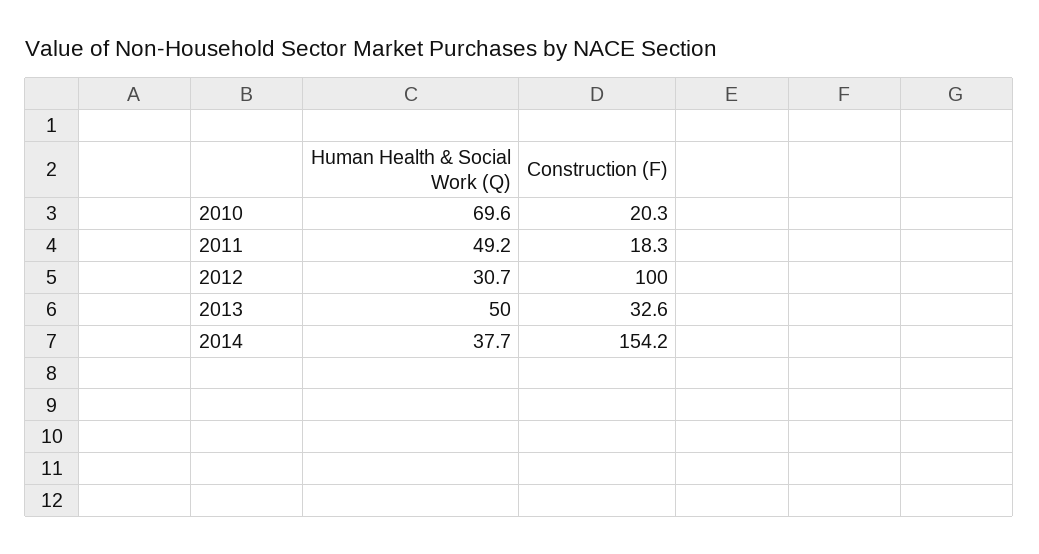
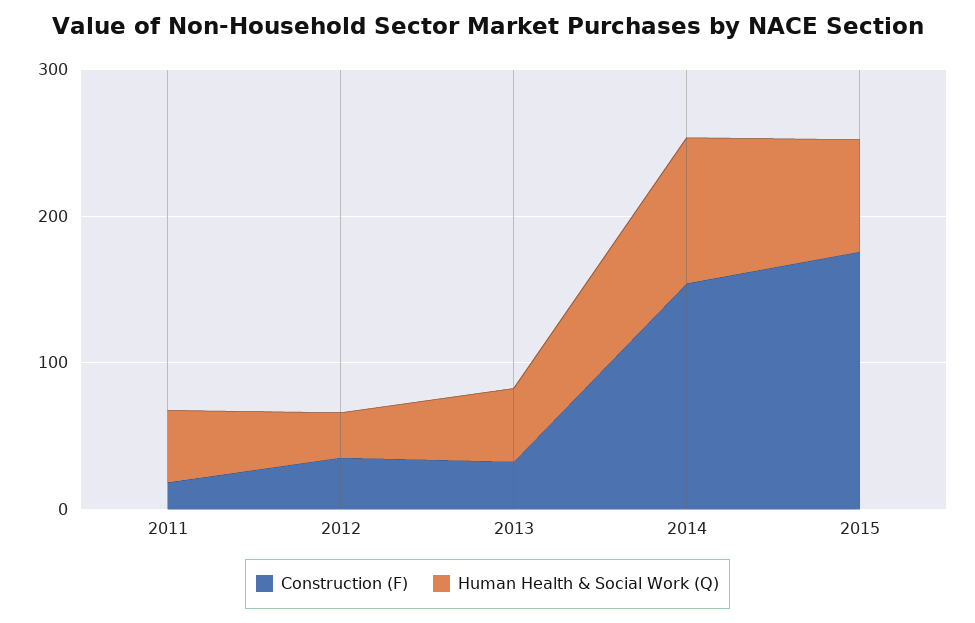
Human Health & Social Work (Q), 2010: 69.6 -> none
Construction (F), 2010: 20.3 -> none
Construction (F), 2012: 100 -> 40
Human Health & Social Work (Q), 2014: 37.7 -> 100
Construction (F), 2015: none -> 180
Human Health & Social Work (Q), 2015: none -> 80

